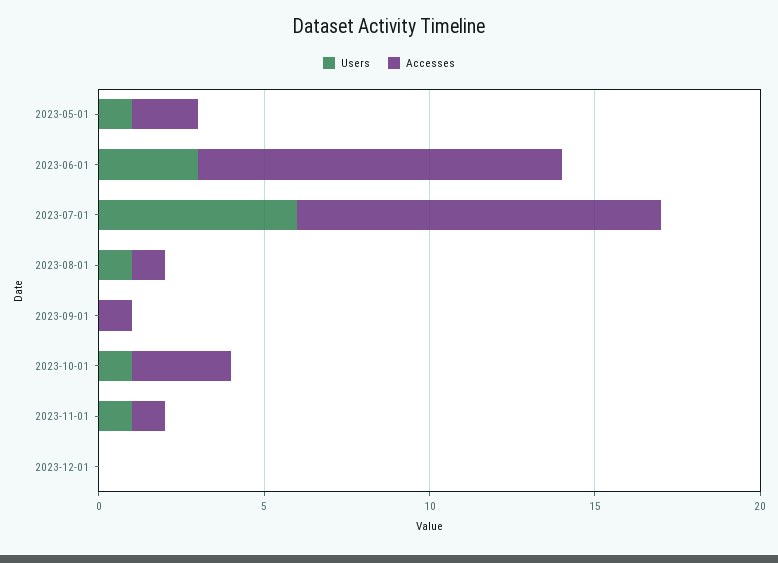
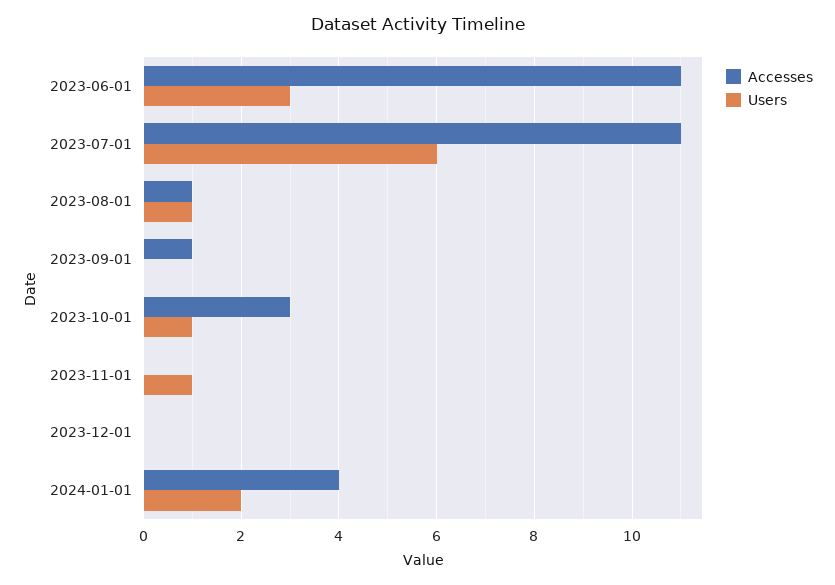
Users, 2023-05-01: 1 -> none
Accesses, 2023-05-01: 2 -> none
Accesses, 2023-11-01: 1 -> 0
Accesses, 2024-01-01: none -> 4
Users, 2024-01-01: none -> 2

